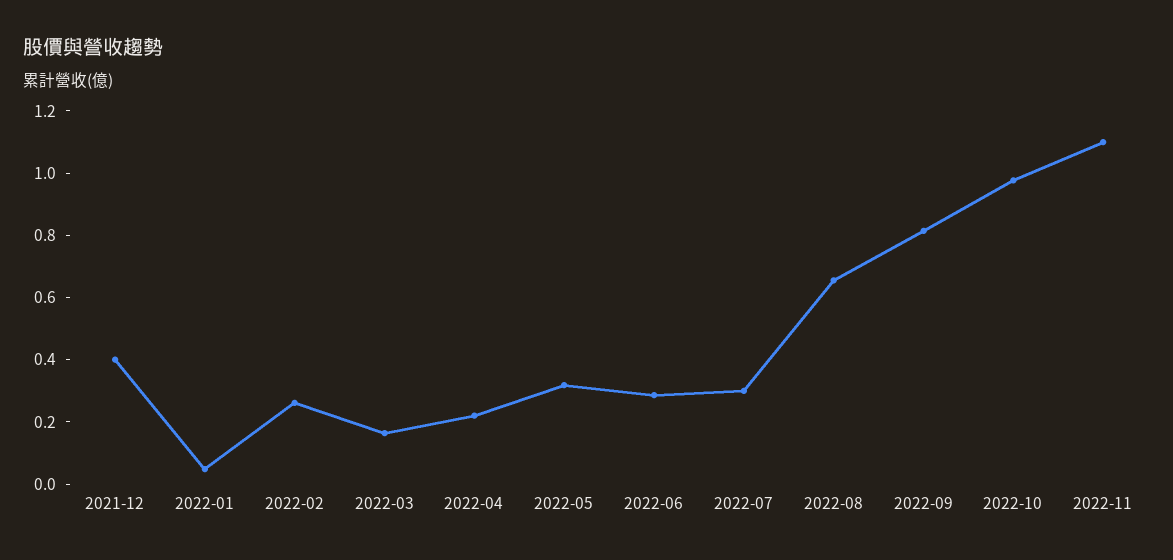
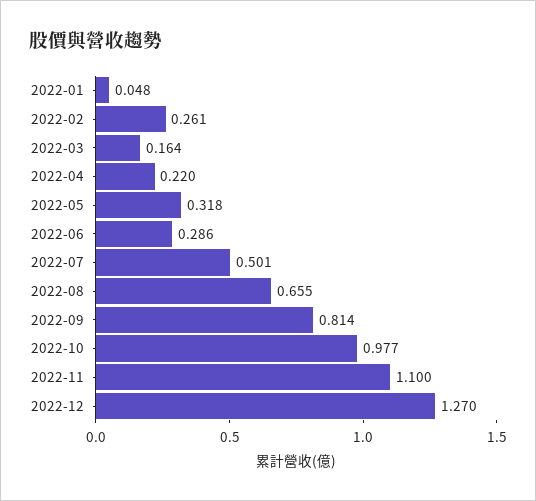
2021-12: 0.4 -> none
2022-07: 0.3 -> 0.501
2022-12: none -> 1.27

